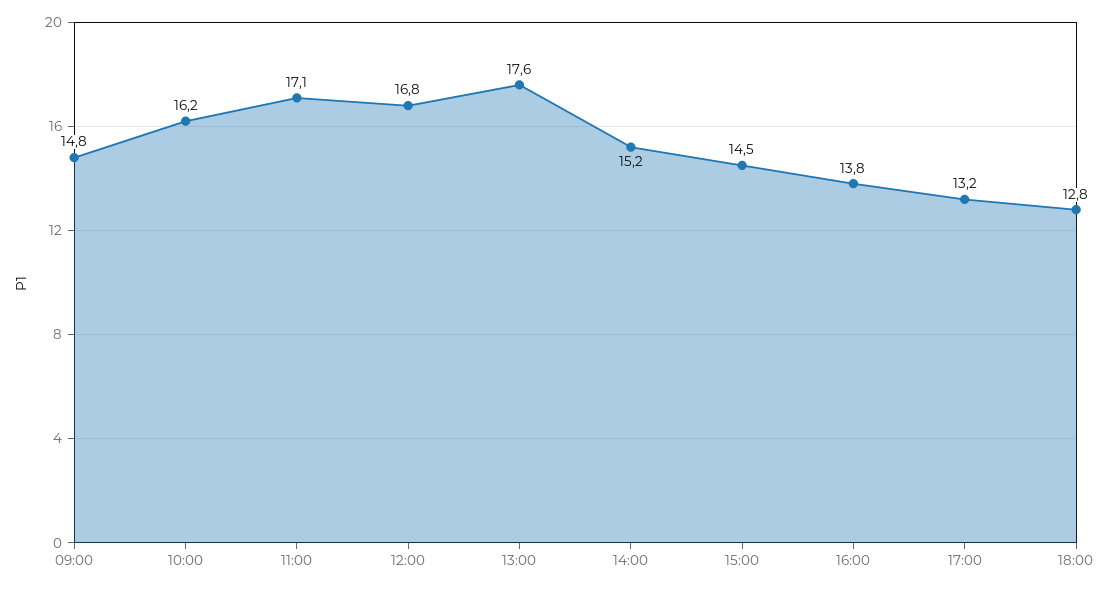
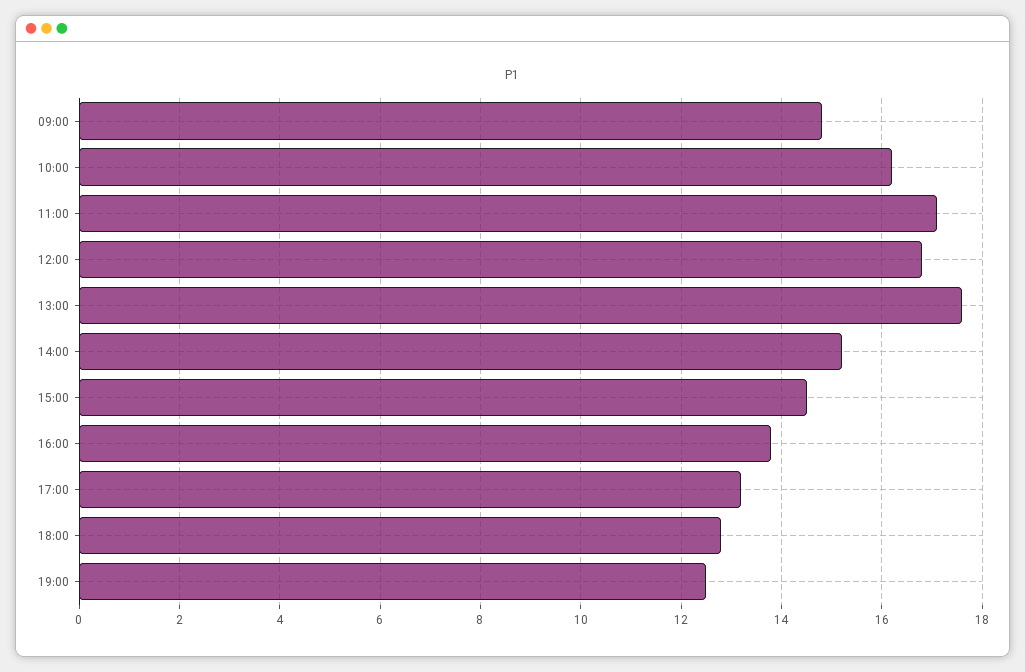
19:00: none -> 12.5

